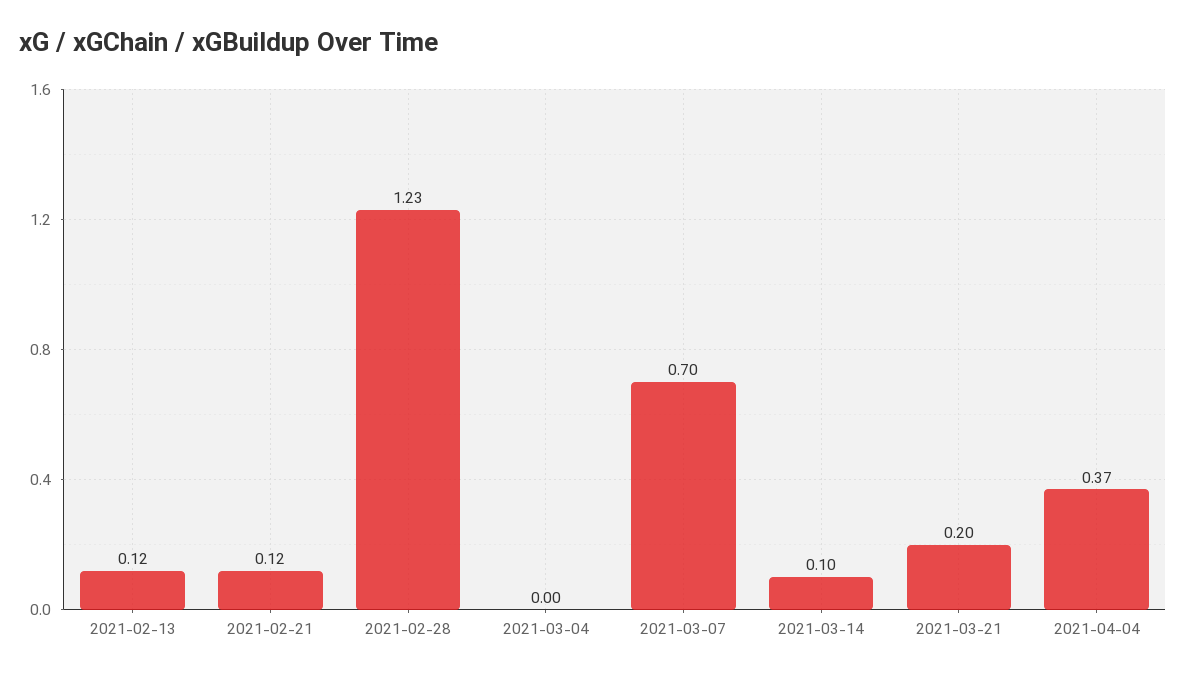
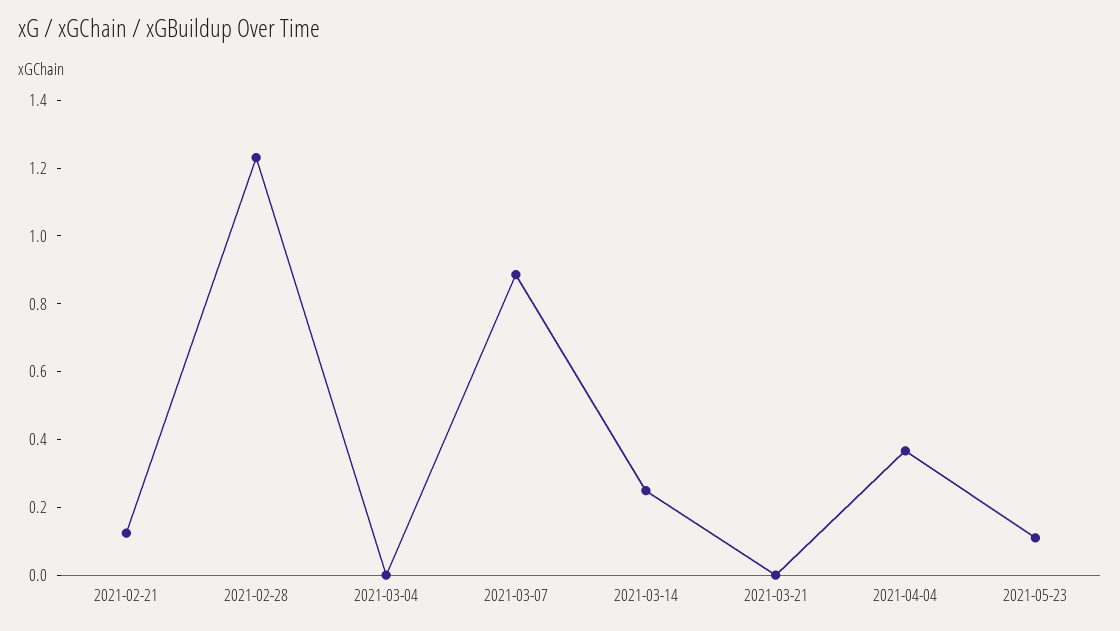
2021-02-13: 0.12 -> none
2021-03-07: 0.7 -> 0.9
2021-03-14: 0.1 -> 0.25
2021-03-21: 0.2 -> 0
2021-05-23: none -> 0.1

